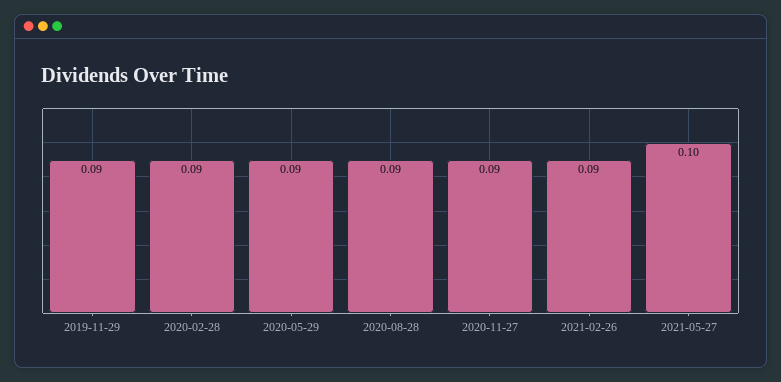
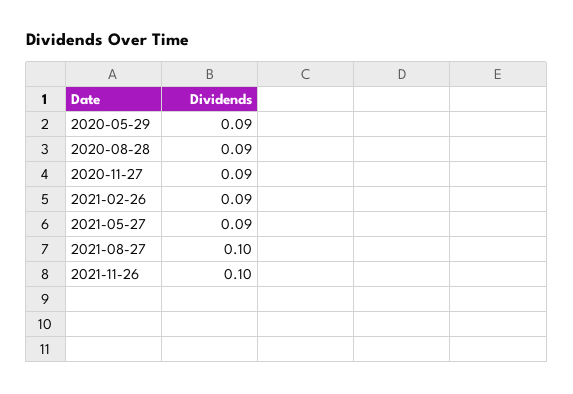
2019-11-29: 0.09 -> none
2020-02-28: 0.09 -> none
2021-05-27: 0.1 -> 0.09
2021-08-27: none -> 0.1
2021-11-26: none -> 0.1

